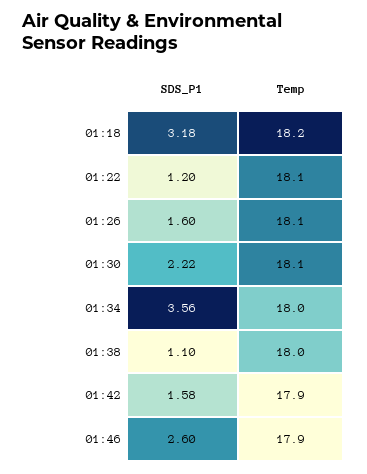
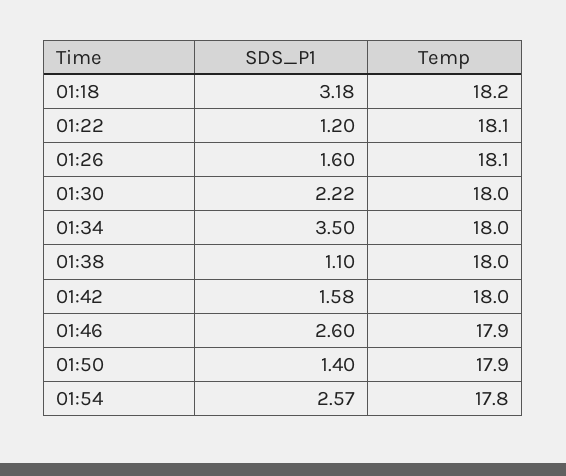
Temp, 01:30: 18.1 -> 18
SDS_P1, 01:34: 3.56 -> 3.5
Temp, 01:42: 17.9 -> 18
SDS_P1, 01:50: none -> 1.4
Temp, 01:50: none -> 17.9
SDS_P1, 01:54: none -> 2.57
Temp, 01:54: none -> 17.8

